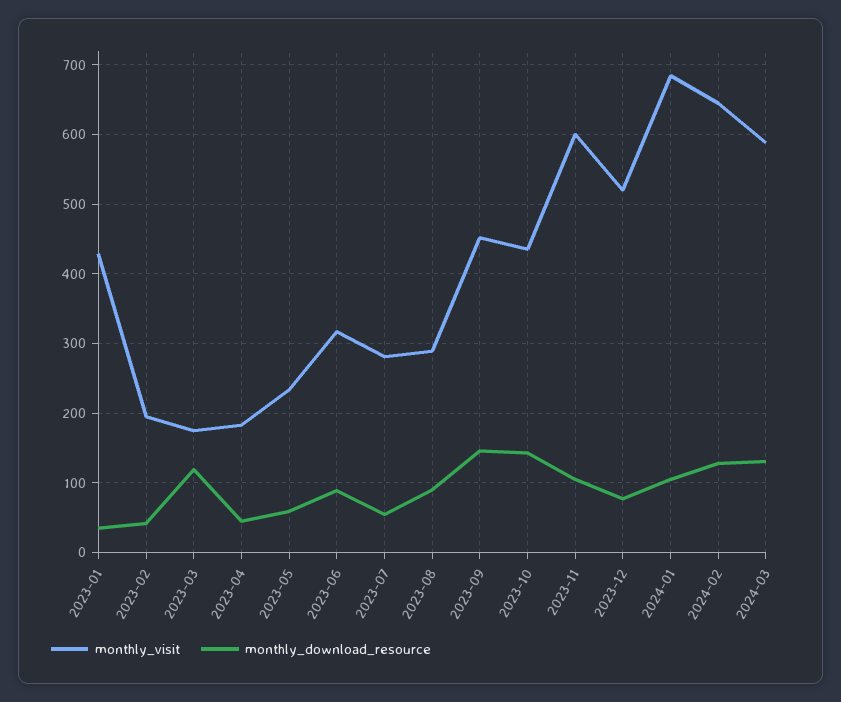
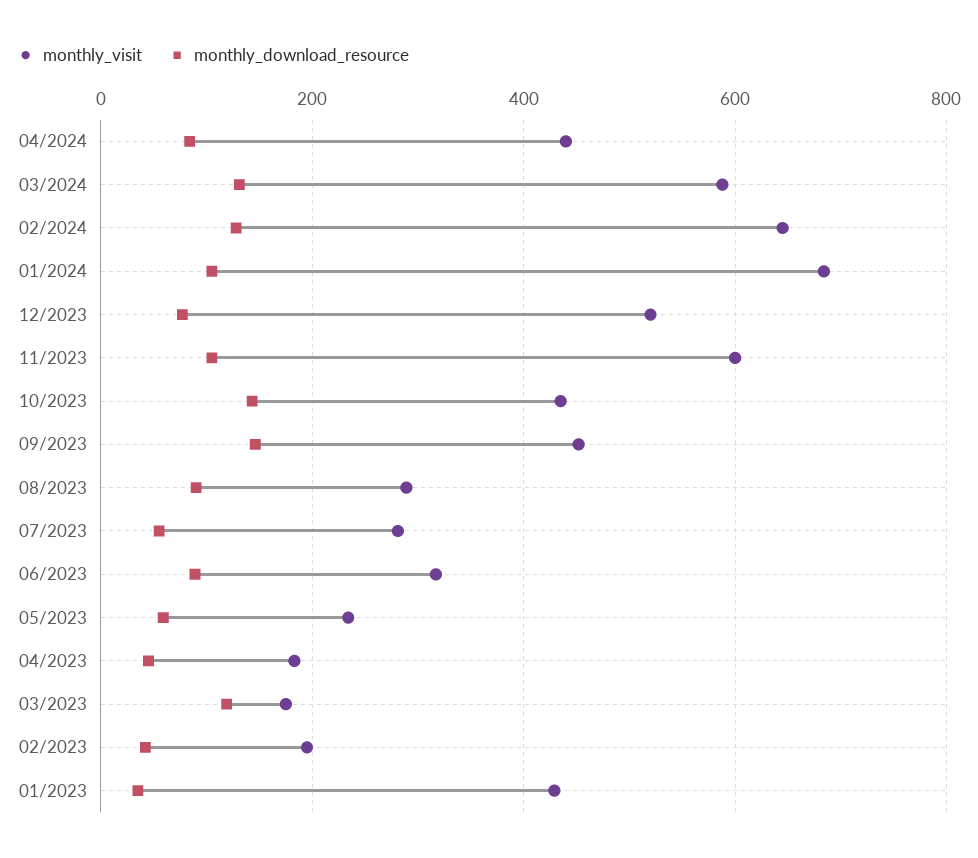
monthly_visit, 04/2024: none -> 440
monthly_download_resource, 04/2024: none -> 80

